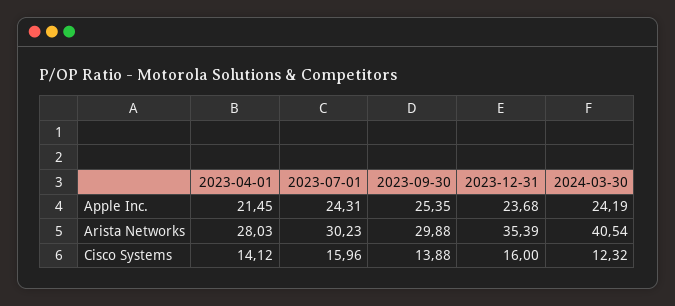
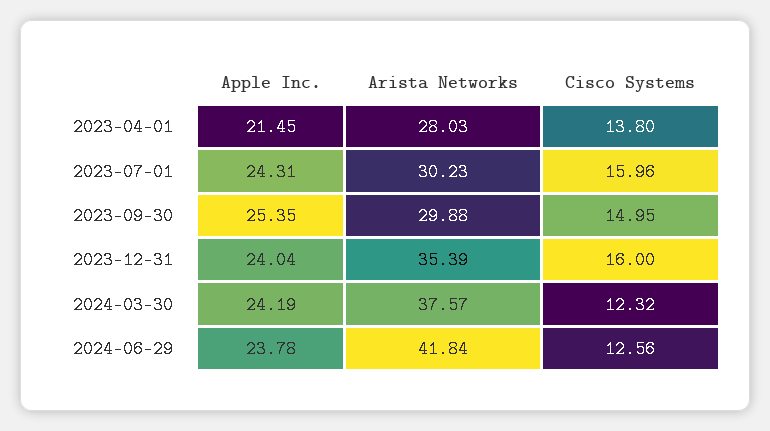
2023-12-31, Apple Inc.: 23.68 -> 24.04
2024-03-30, Arista Networks: 40.54 -> 37.57
2023-04-01, Cisco Systems: 14.12 -> 13.8
2023-09-30, Cisco Systems: 13.88 -> 14.95
2024-06-29, Apple Inc.: none -> 23.78
2024-06-29, Arista Networks: none -> 41.84
2024-06-29, Cisco Systems: none -> 12.56

